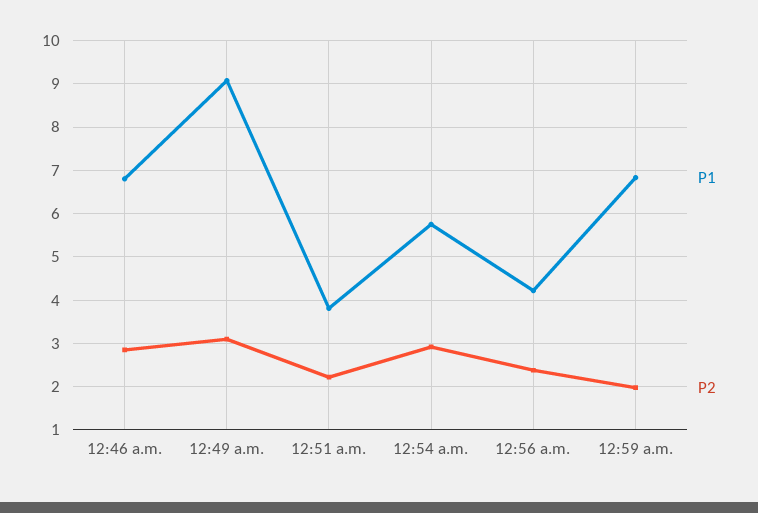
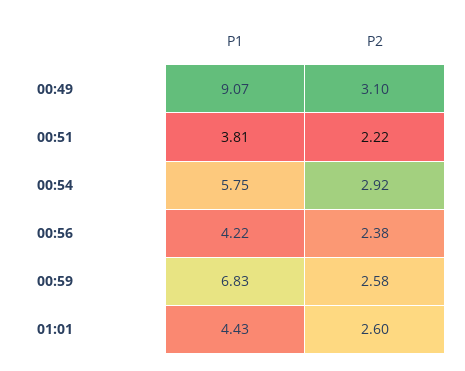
P1, 12:46 a.m.: 6.8 -> none
P2, 12:46 a.m.: 2.8 -> none
P2, 12:59 a.m.: 2 -> 2.58
P1, 01:01: none -> 4.43
P2, 01:01: none -> 2.6

